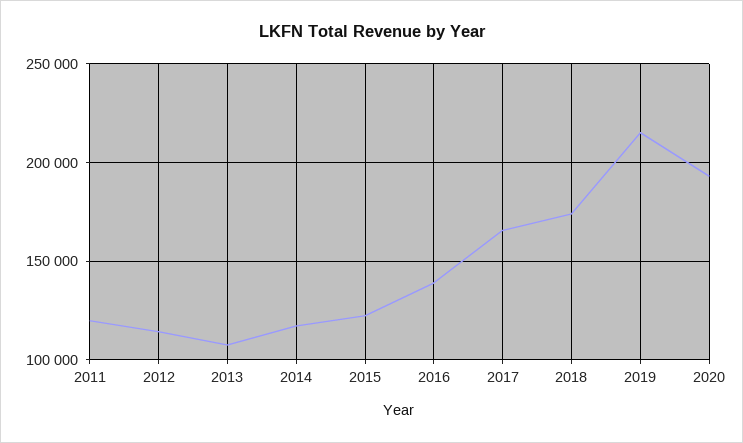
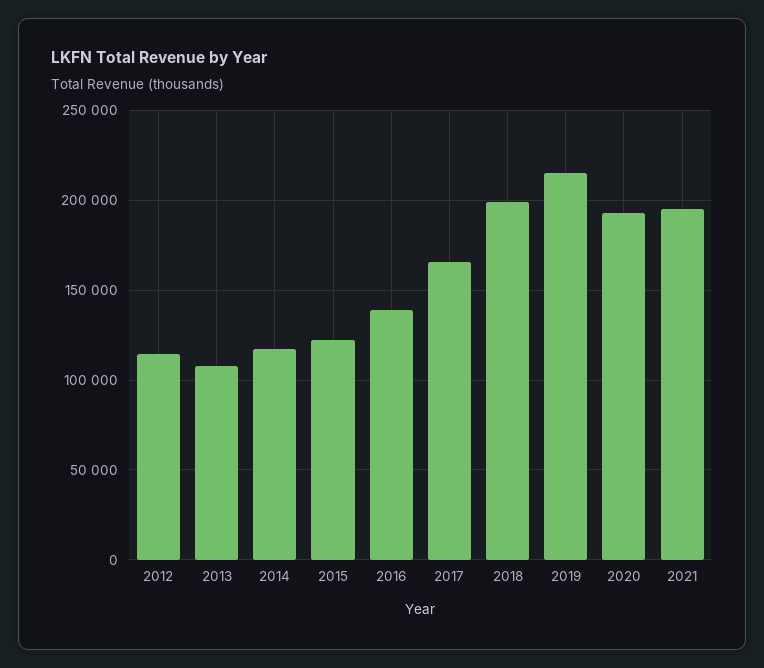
2011: 120000 -> none
2018: 175000 -> 200000
2021: none -> 195000

